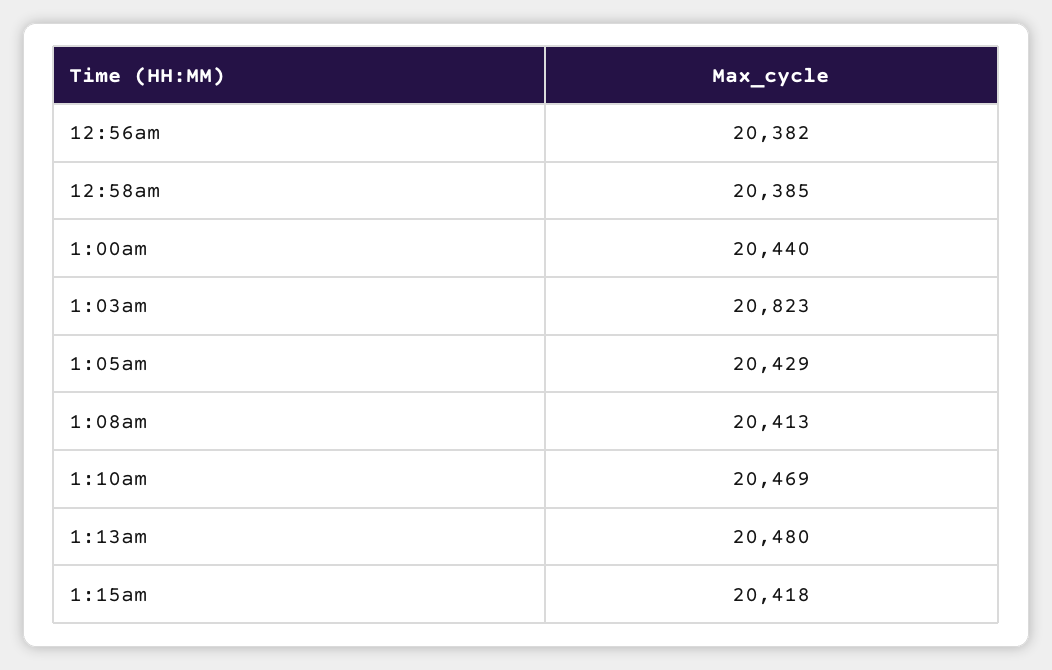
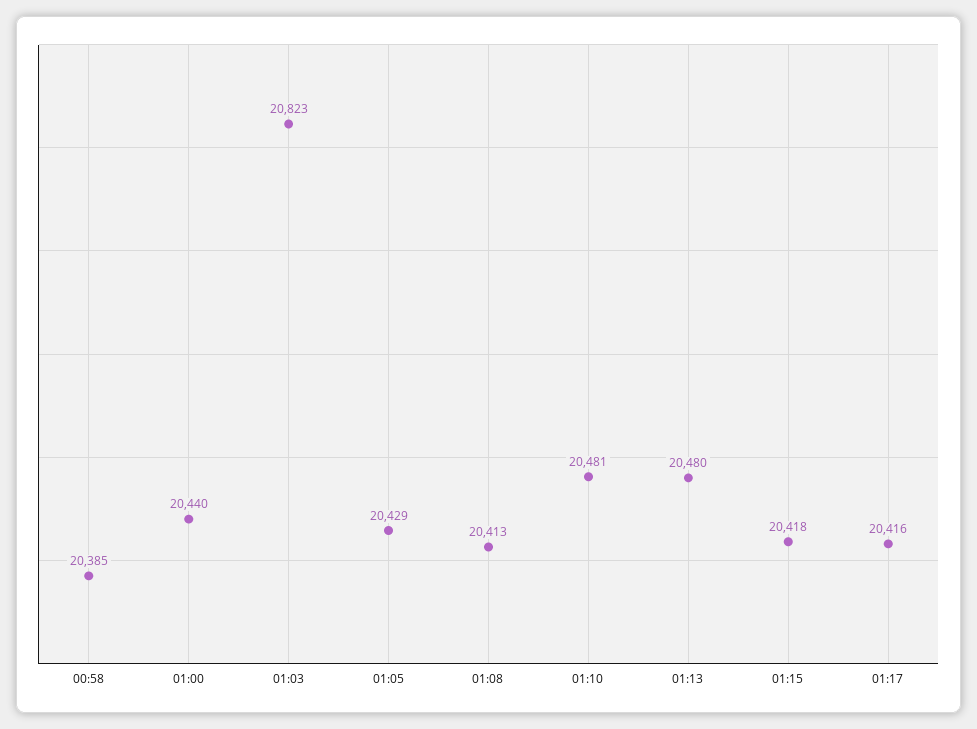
12:56am: 20382 -> none
1:10am: 20469 -> 20481
01:17: none -> 20416

